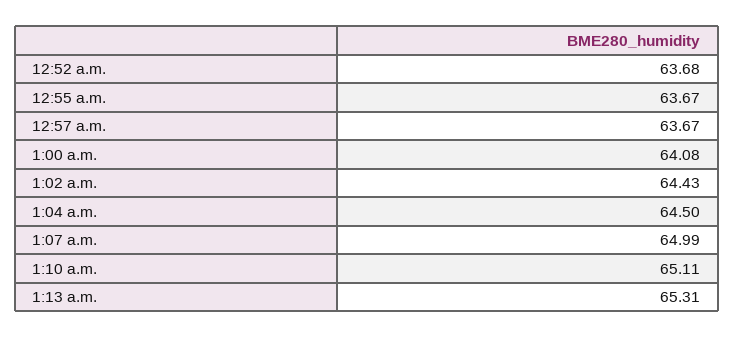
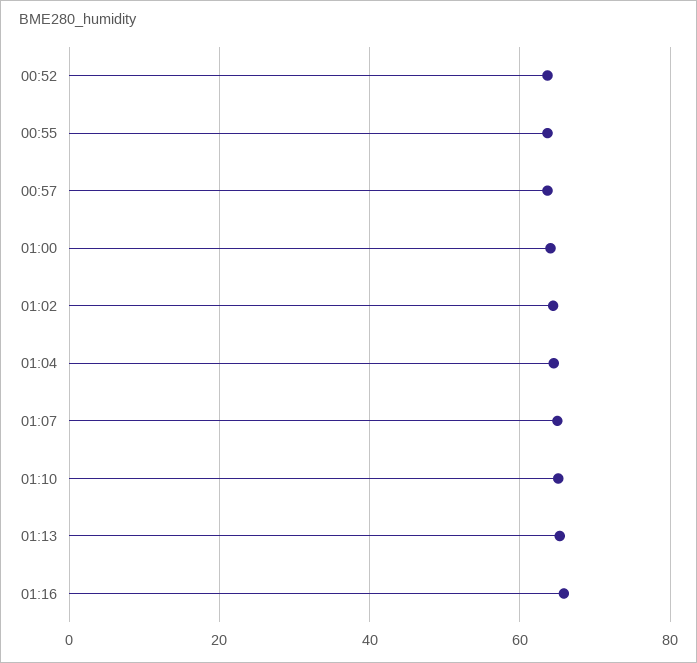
01:16: none -> 66

